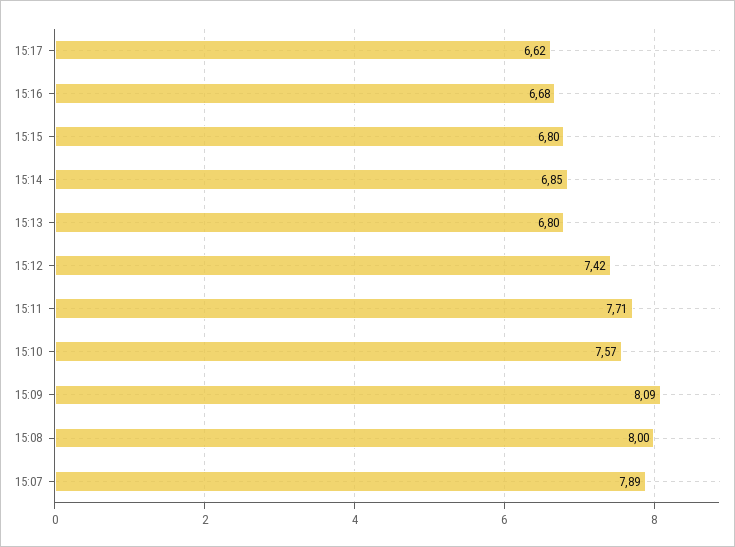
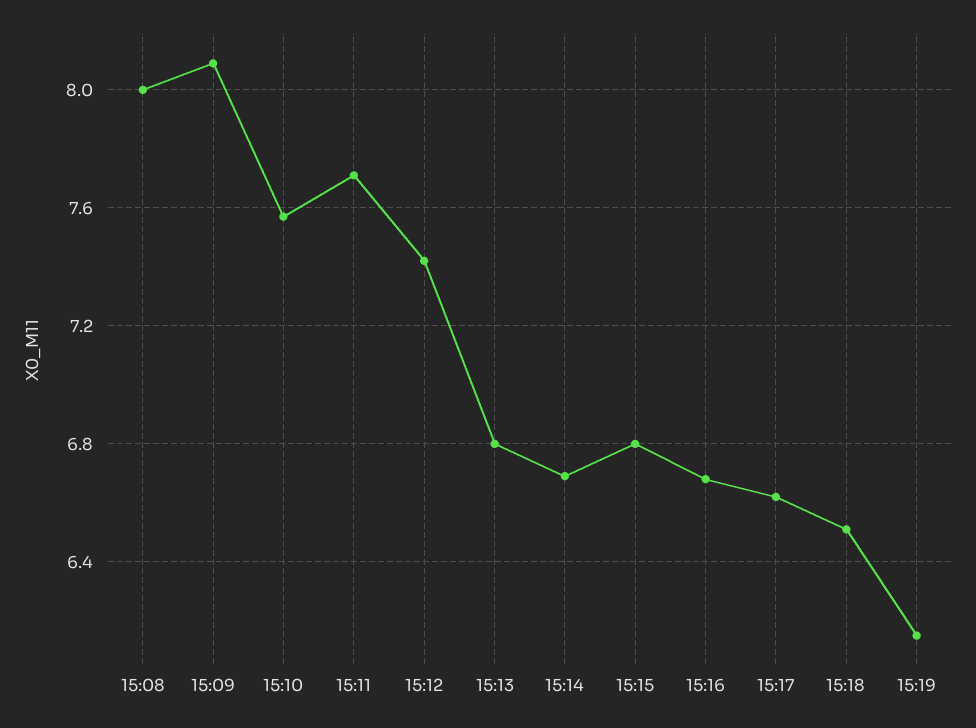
15:14: 6.85 -> 6.7
15:07: 7.89 -> none
15:18: none -> 6.5
15:19: none -> 6.15

